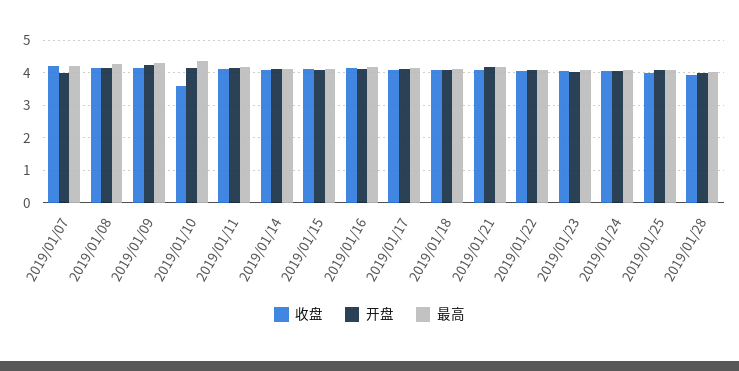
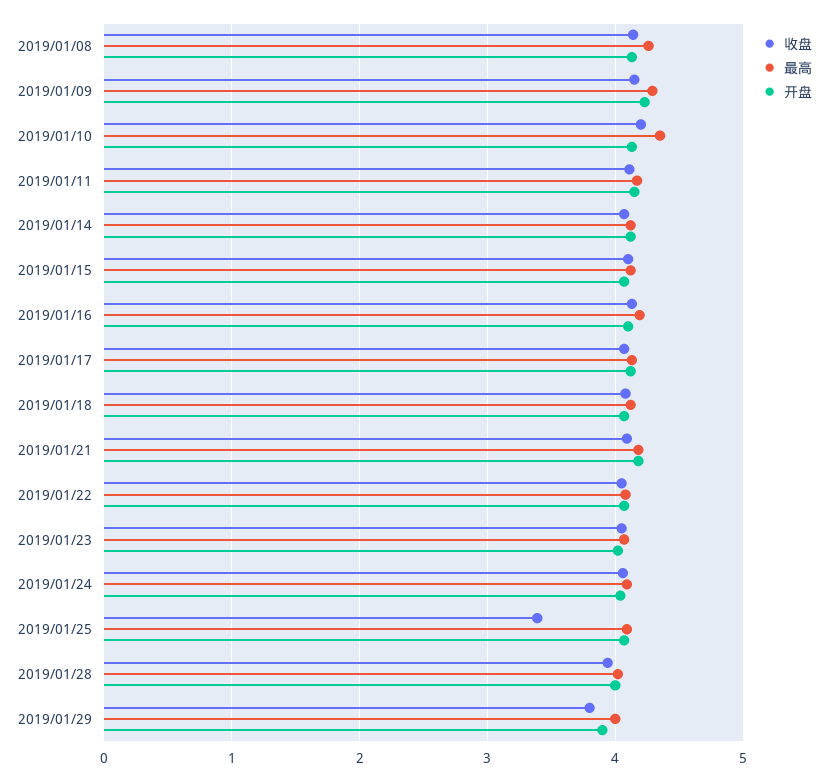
收盘, 2019/01/07: 4.2 -> none
开盘, 2019/01/07: 4 -> none
最高, 2019/01/07: 4.2 -> none
收盘, 2019/01/10: 3.6 -> 4.2
收盘, 2019/01/25: 4 -> 3.4
收盘, 2019/01/29: none -> 3.8
最高, 2019/01/29: none -> 4
开盘, 2019/01/29: none -> 3.9

